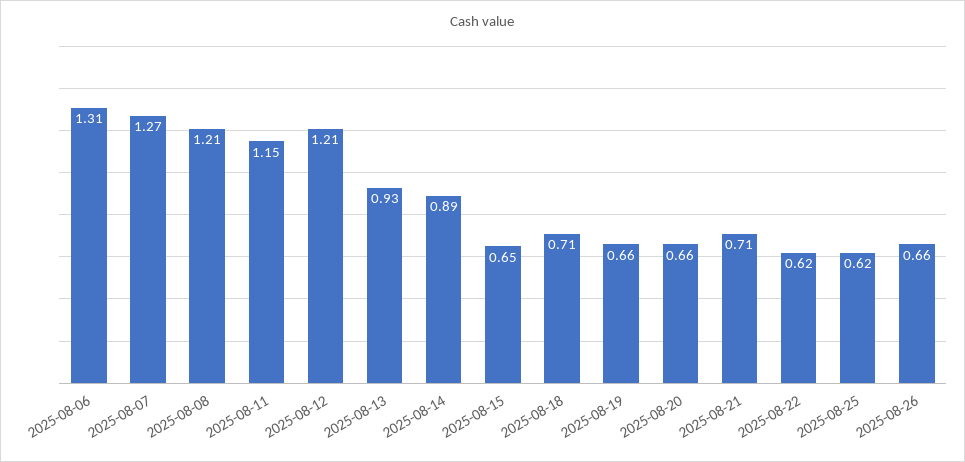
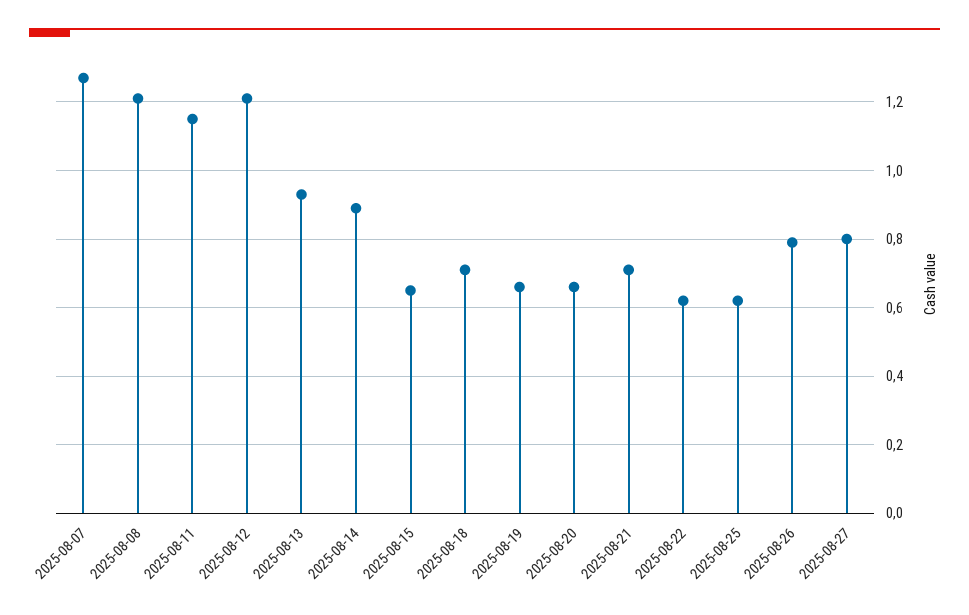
2025-08-06: 1.31 -> none
2025-08-26: 0.66 -> 0.8
2025-08-27: none -> 0.8

